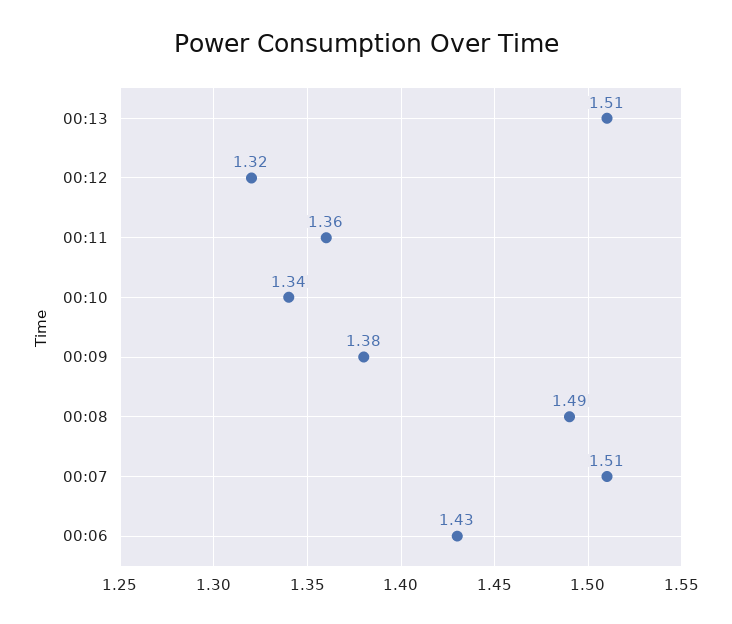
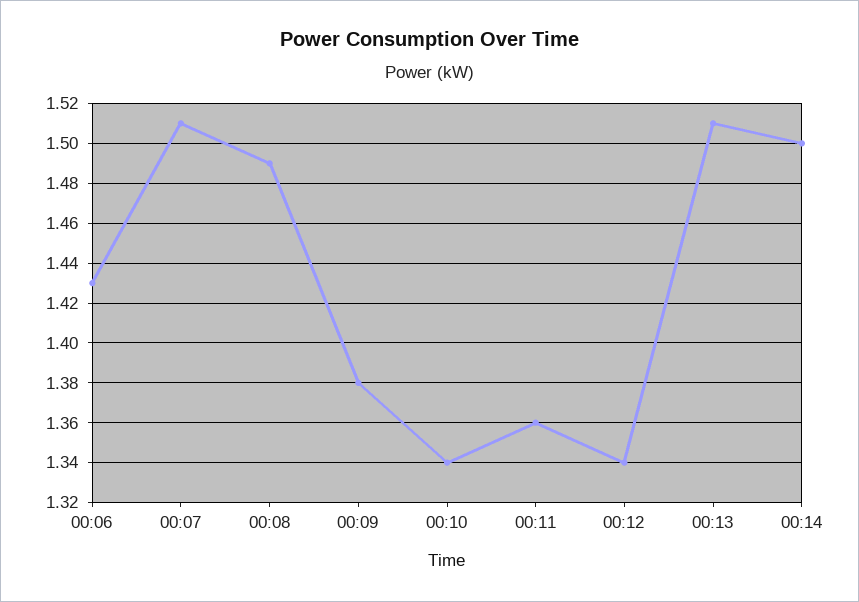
00:12: 1.32 -> 1.34
00:14: none -> 1.5

